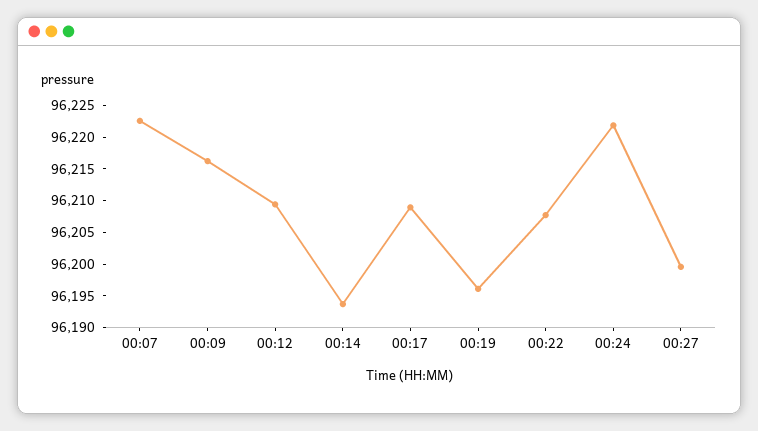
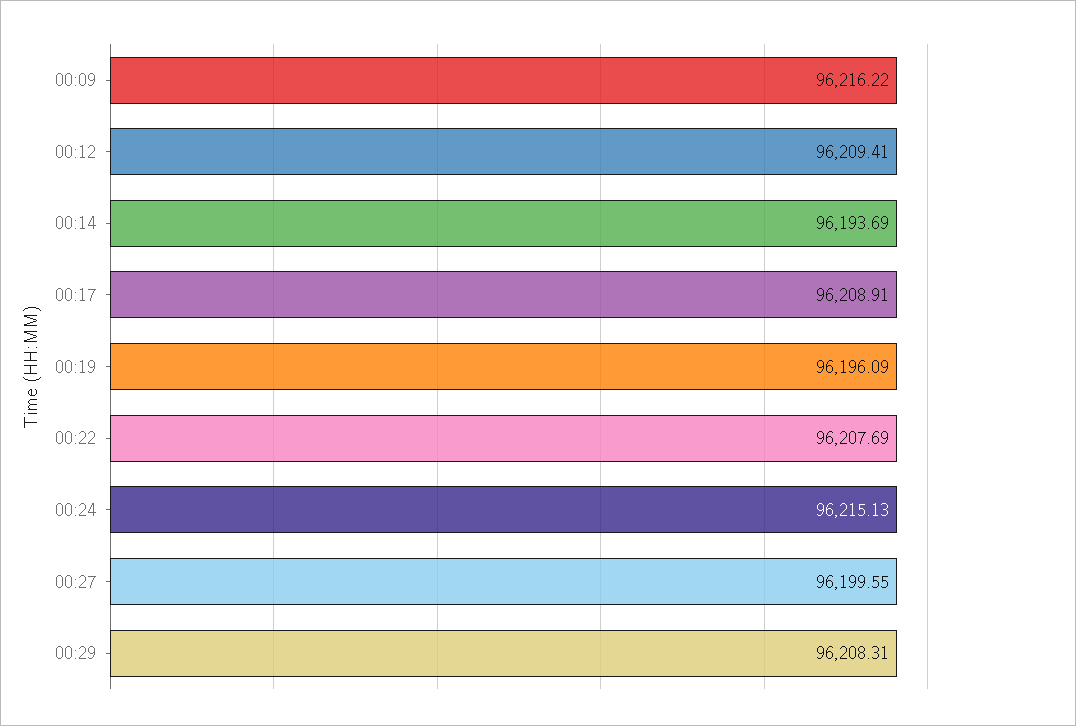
00:07: 96222.5 -> none
00:24: 96222.5 -> 96215.13
00:29: none -> 96208.31

